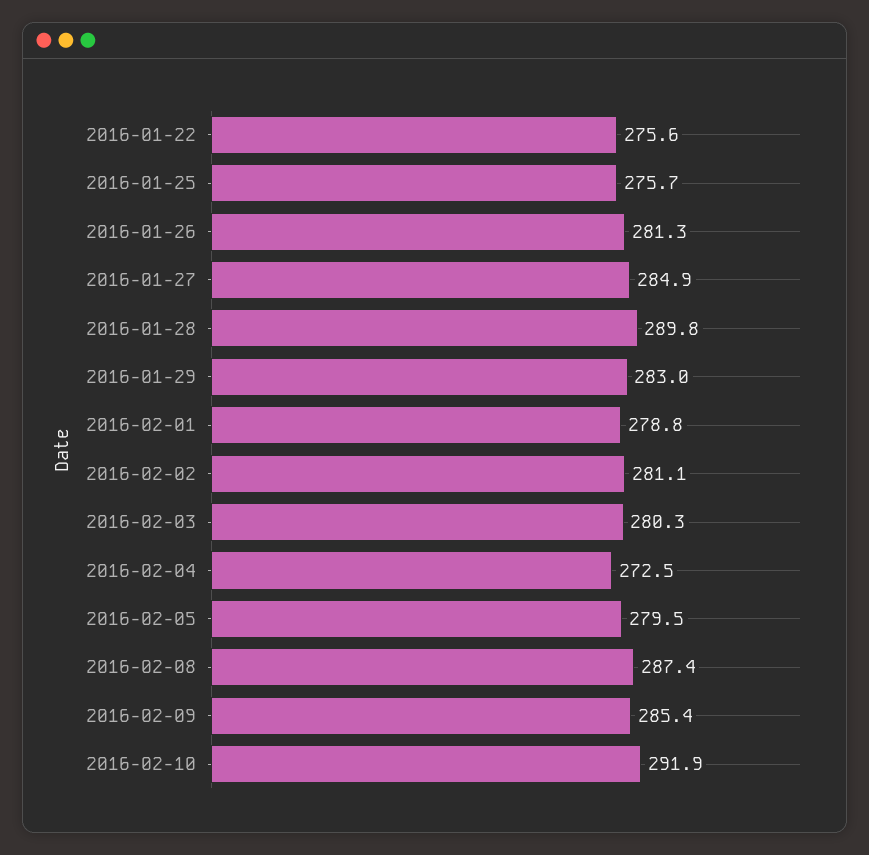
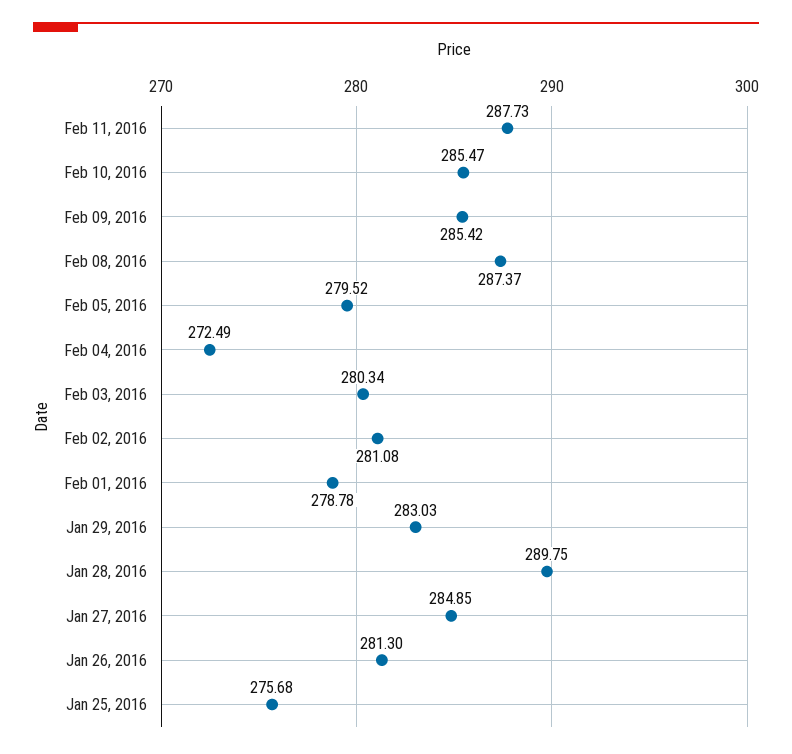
2016-01-22: 275.6 -> none
2016-02-10: 291.9 -> 285.47
Feb 11, 2016: none -> 287.73

